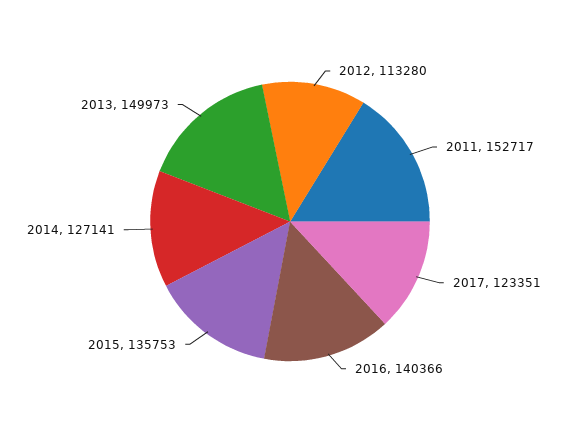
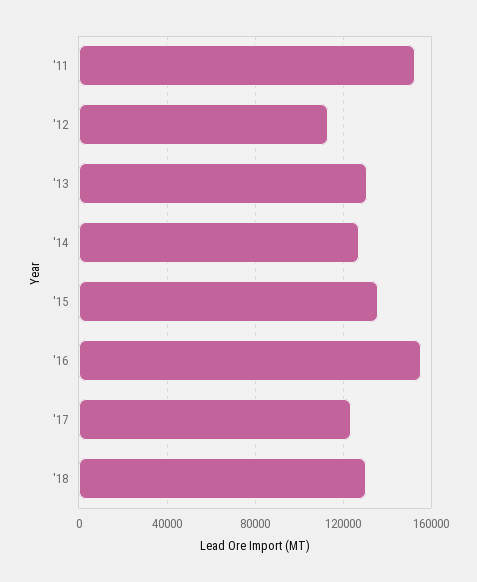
2016: 140366 -> 155000
2013: 149973 -> 130000
'18: none -> 130000

